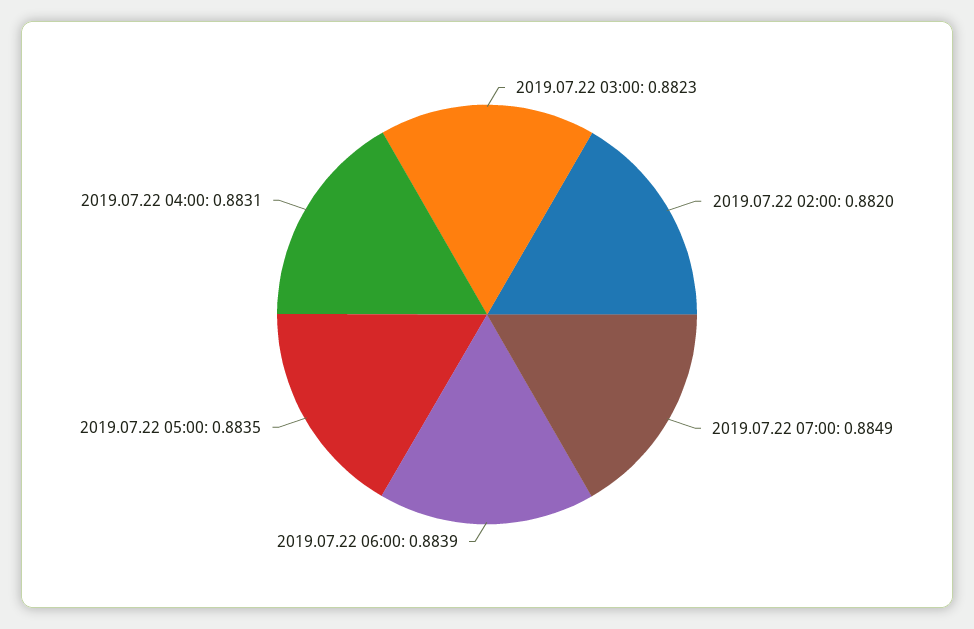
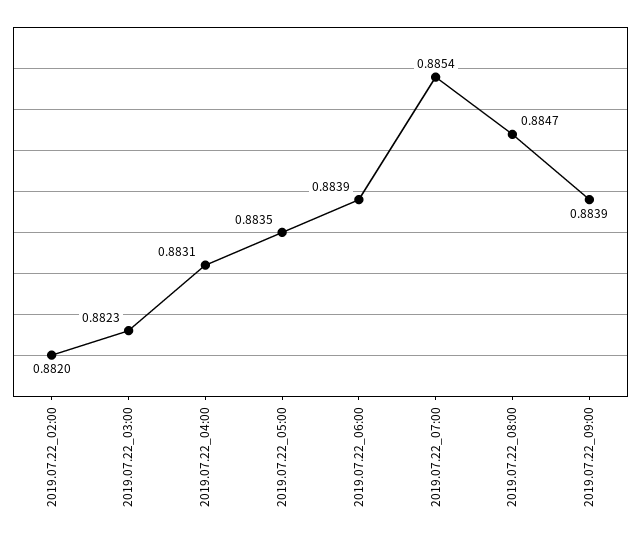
2019.07.22 07:00: 0.8849 -> 0.8854
2019.07.22_08:00: none -> 0.8847
2019.07.22_09:00: none -> 0.8839

